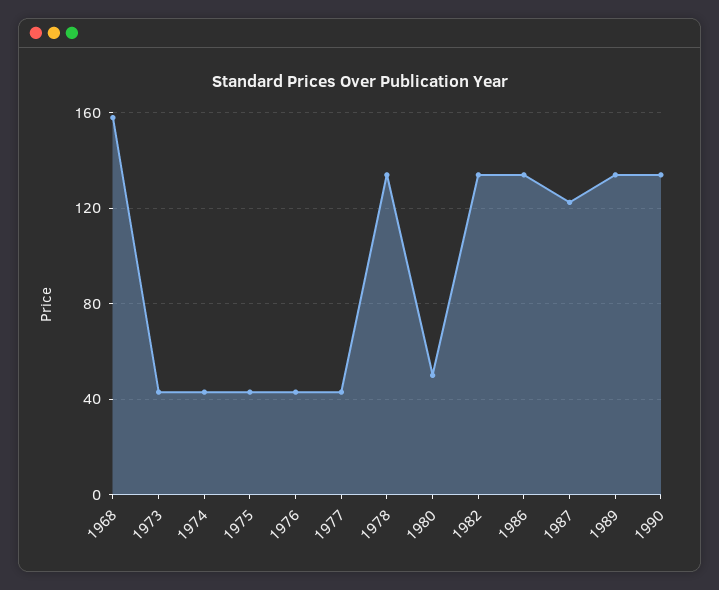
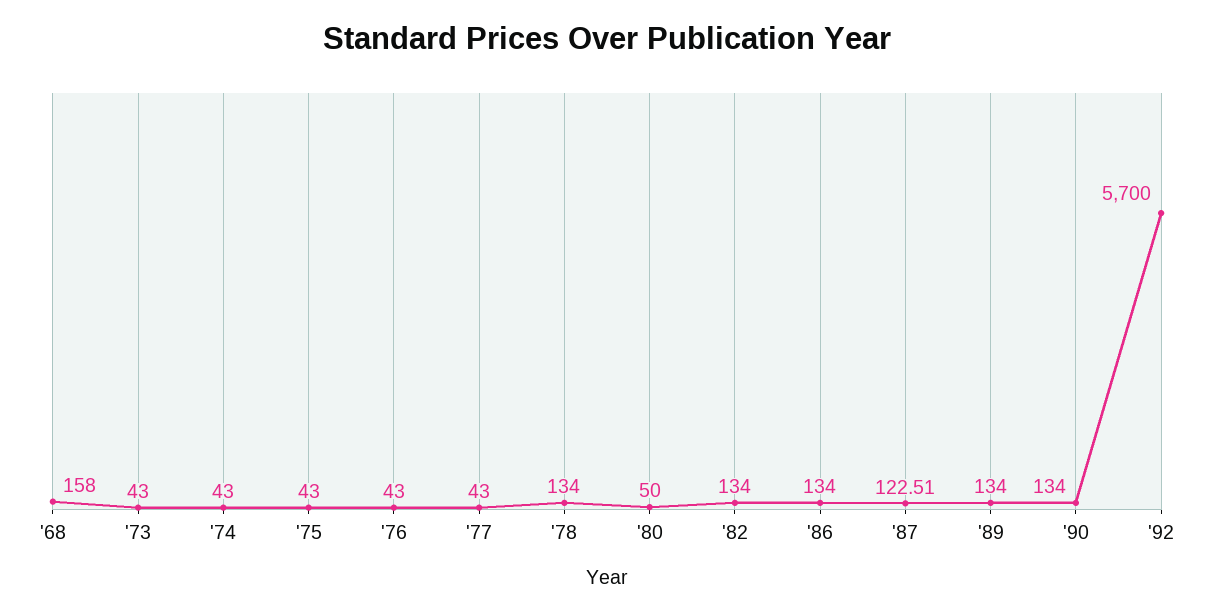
'92: none -> 5700

